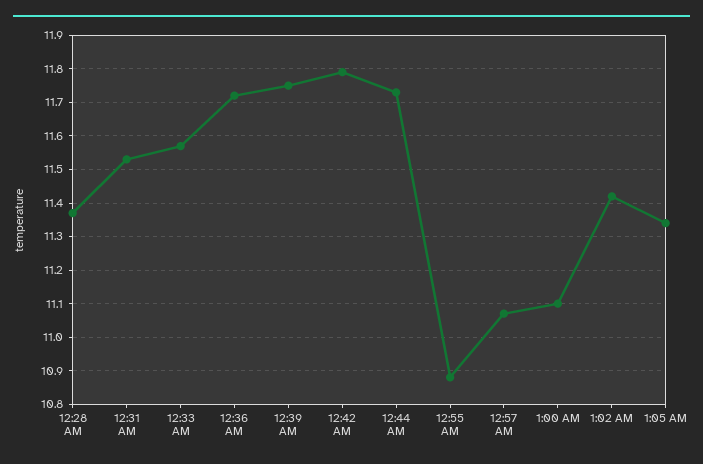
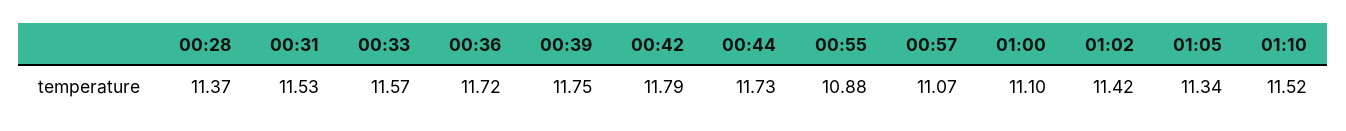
01:10: none -> 11.52

